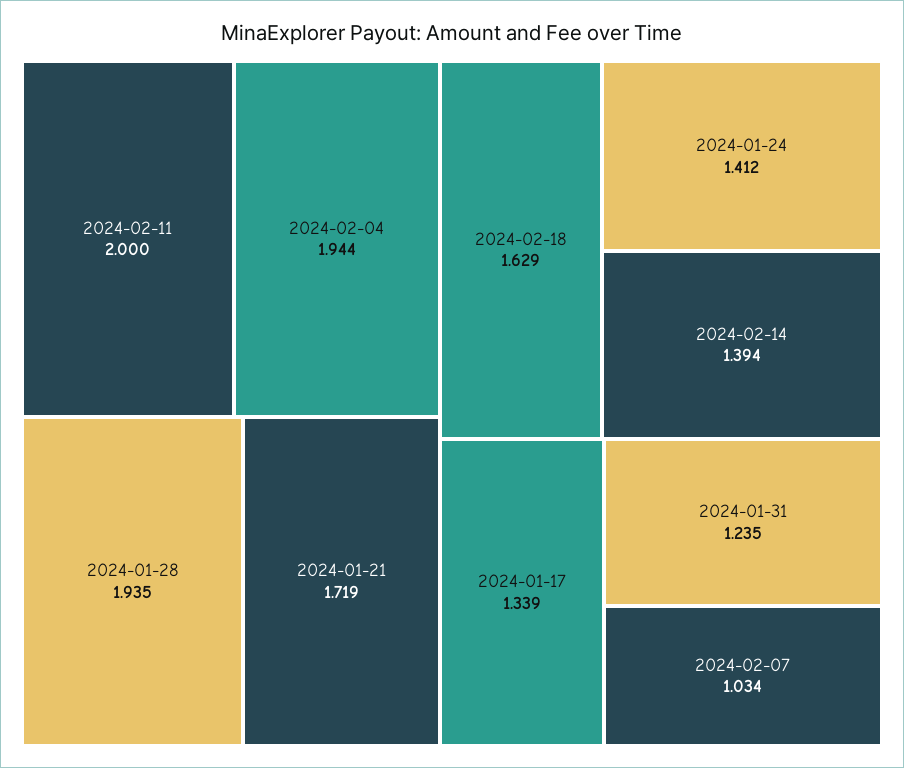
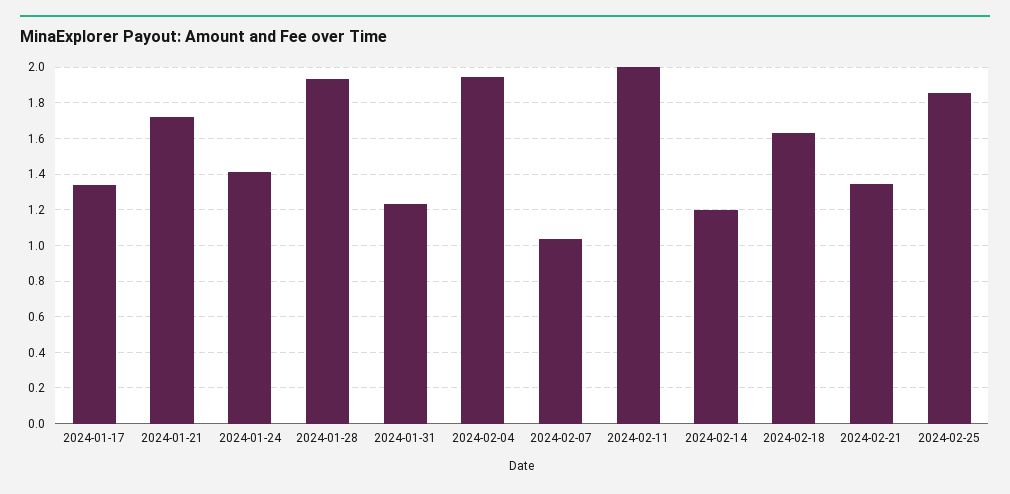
2024-02-14: 1.394 -> 1.2
2024-02-21: none -> 1.35
2024-02-25: none -> 1.85

